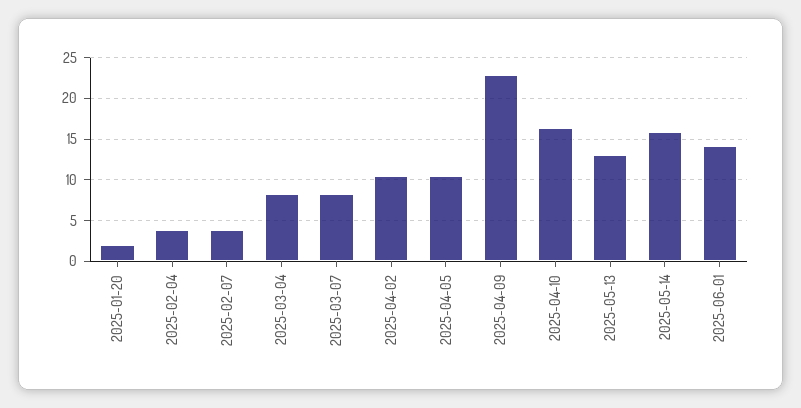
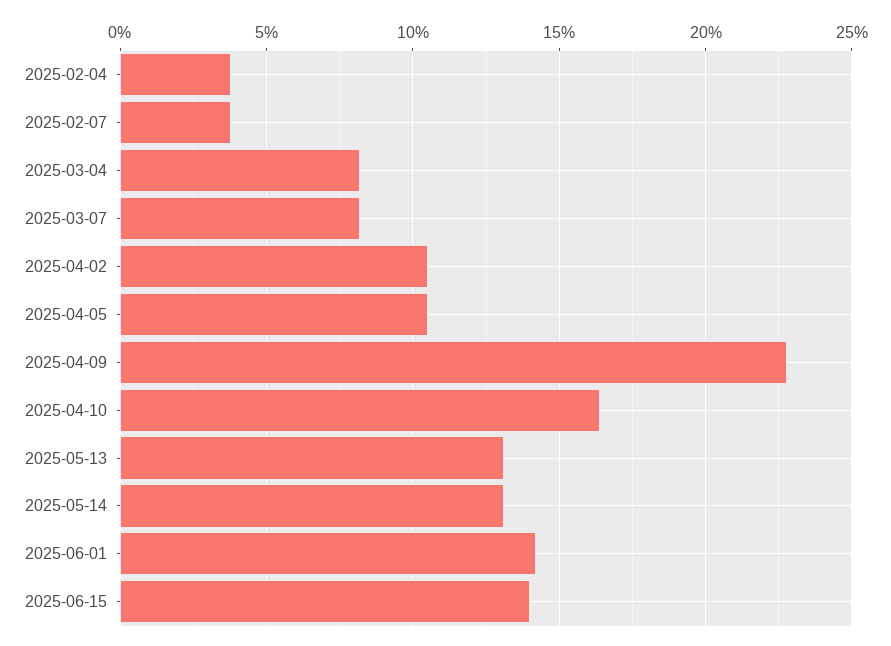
2025-01-20: 2 -> none
2025-05-14: 16 -> 13
2025-06-15: none -> 14

